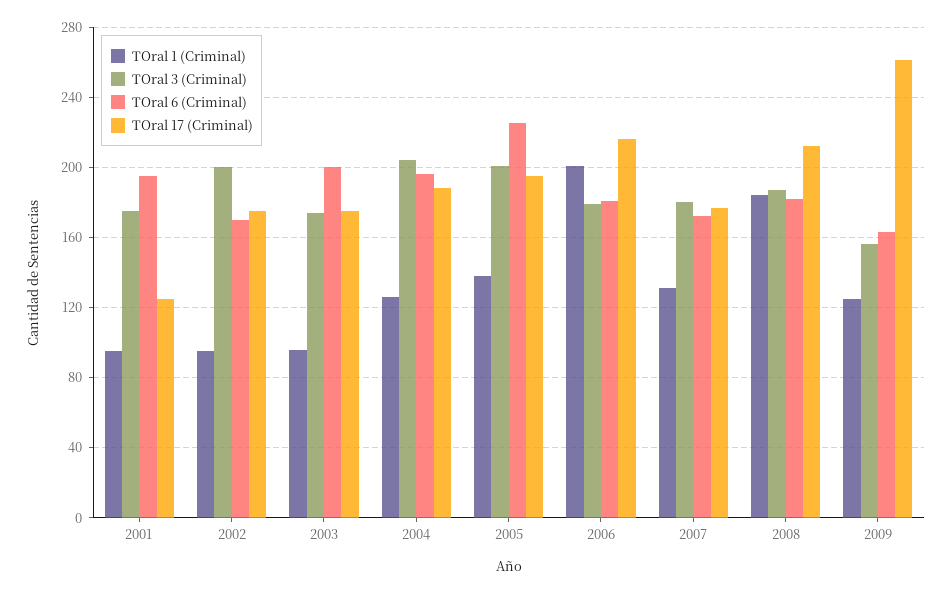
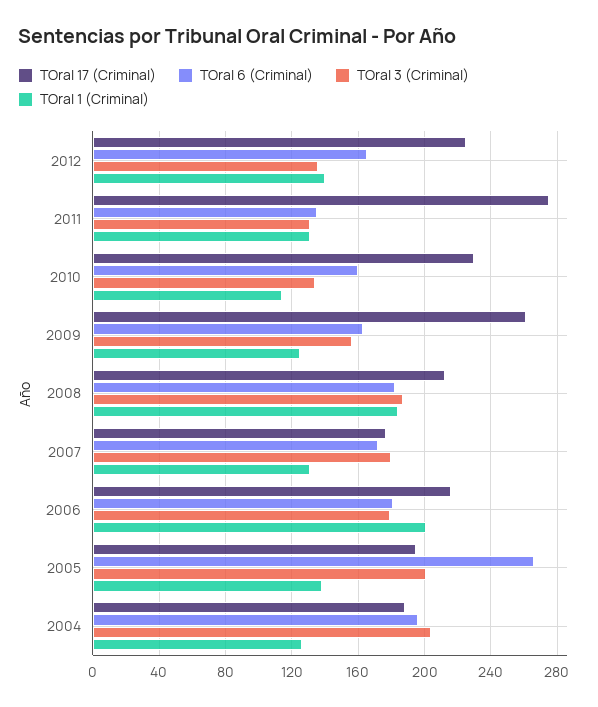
TOral 1 (Criminal), 2001: 95 -> none
TOral 3 (Criminal), 2001: 175 -> none
TOral 6 (Criminal), 2001: 195 -> none
TOral 17 (Criminal), 2001: 125 -> none
TOral 1 (Criminal), 2002: 95 -> none
TOral 3 (Criminal), 2002: 200 -> none
TOral 6 (Criminal), 2002: 170 -> none
TOral 17 (Criminal), 2002: 175 -> none
TOral 1 (Criminal), 2003: 95 -> none
TOral 3 (Criminal), 2003: 175 -> none
TOral 6 (Criminal), 2003: 200 -> none
TOral 17 (Criminal), 2003: 175 -> none
TOral 6 (Criminal), 2005: 225 -> 265
TOral 17 (Criminal), 2012: none -> 225
TOral 6 (Criminal), 2012: none -> 165
TOral 3 (Criminal), 2012: none -> 135
TOral 1 (Criminal), 2012: none -> 140
TOral 17 (Criminal), 2011: none -> 275
TOral 6 (Criminal), 2011: none -> 135
TOral 3 (Criminal), 2011: none -> 130
TOral 1 (Criminal), 2011: none -> 130
TOral 17 (Criminal), 2010: none -> 230
TOral 6 (Criminal), 2010: none -> 160
TOral 3 (Criminal), 2010: none -> 135
TOral 1 (Criminal), 2010: none -> 115

